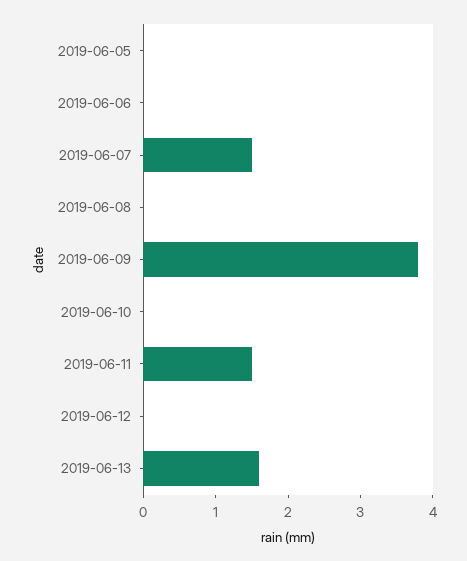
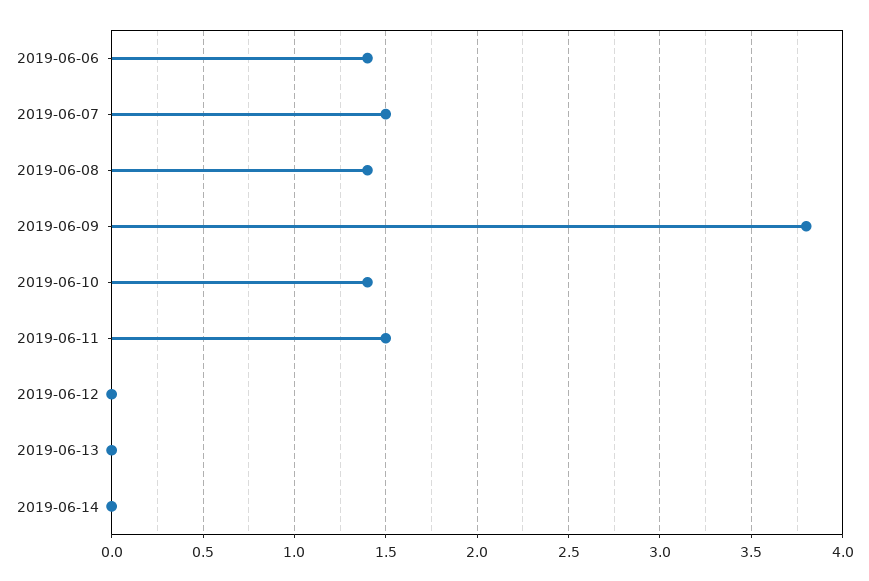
2019-06-05: 0 -> none
2019-06-06: 0 -> 1.4
2019-06-08: 0 -> 1.4
2019-06-10: 0 -> 1.4
2019-06-13: 1.5 -> 0
2019-06-14: none -> 0

